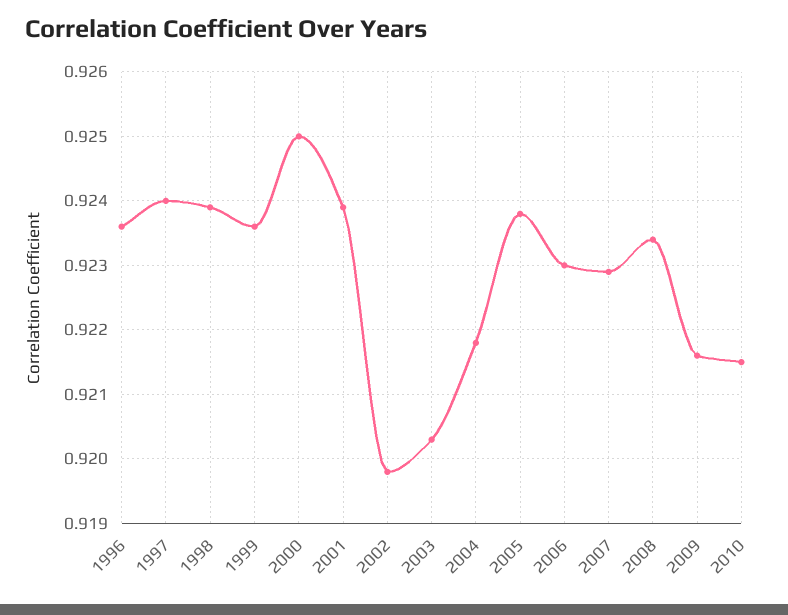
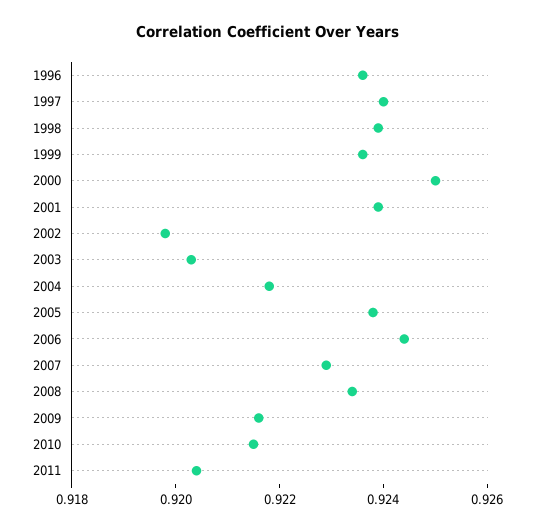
2006: 0.923 -> 0.9245
2011: none -> 0.9205

